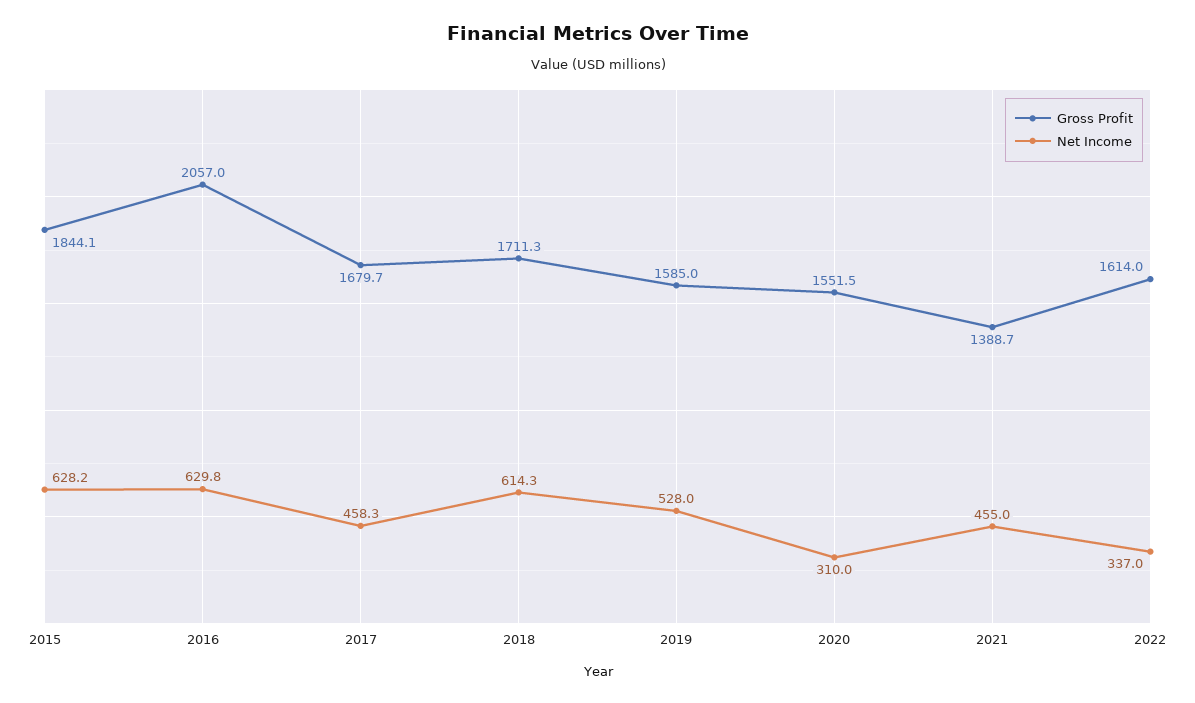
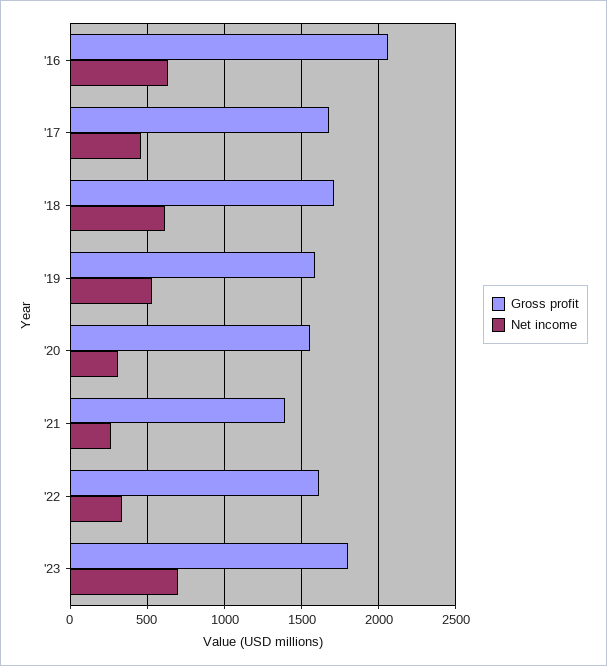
Gross Profit, 2015: 1844.1 -> none
Net Income, 2015: 628.2 -> none
Net Income, 2021: 455 -> 250
Gross Profit, '23: none -> 1800
Net Income, '23: none -> 700

